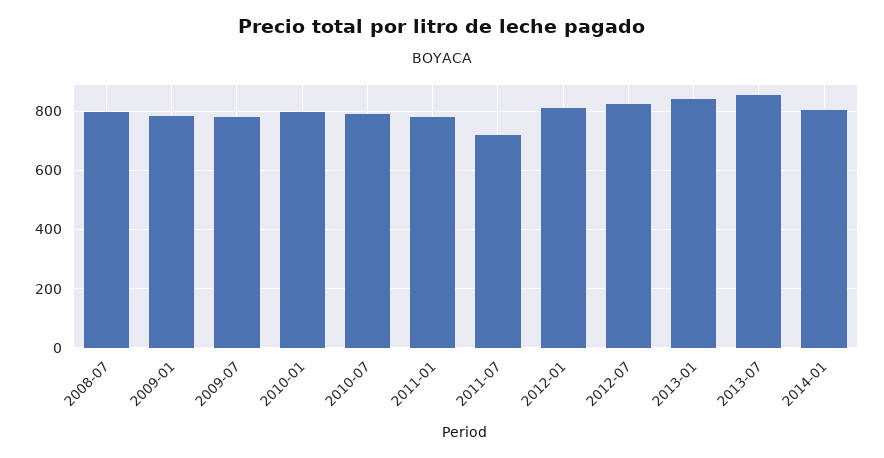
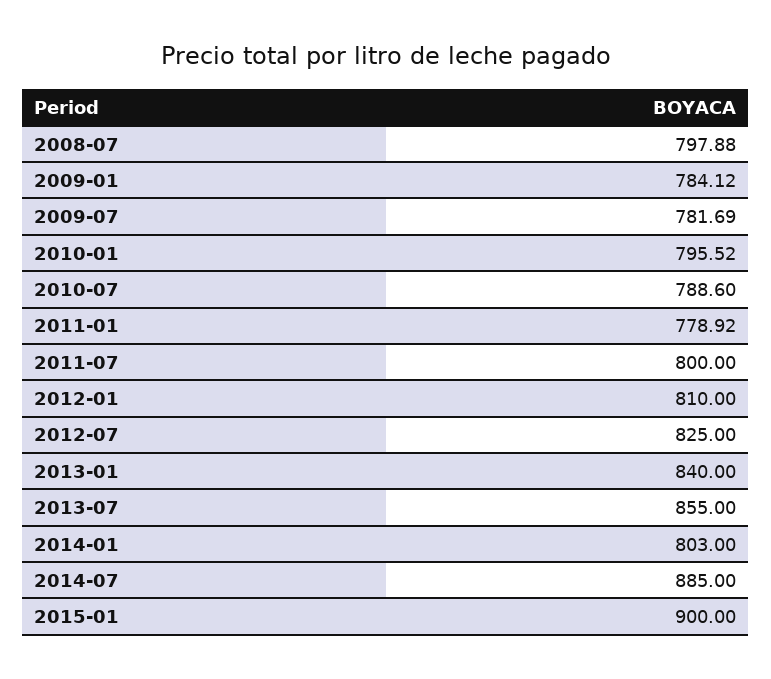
2011-07: 725 -> 800
2014-07: none -> 885
2015-01: none -> 900

